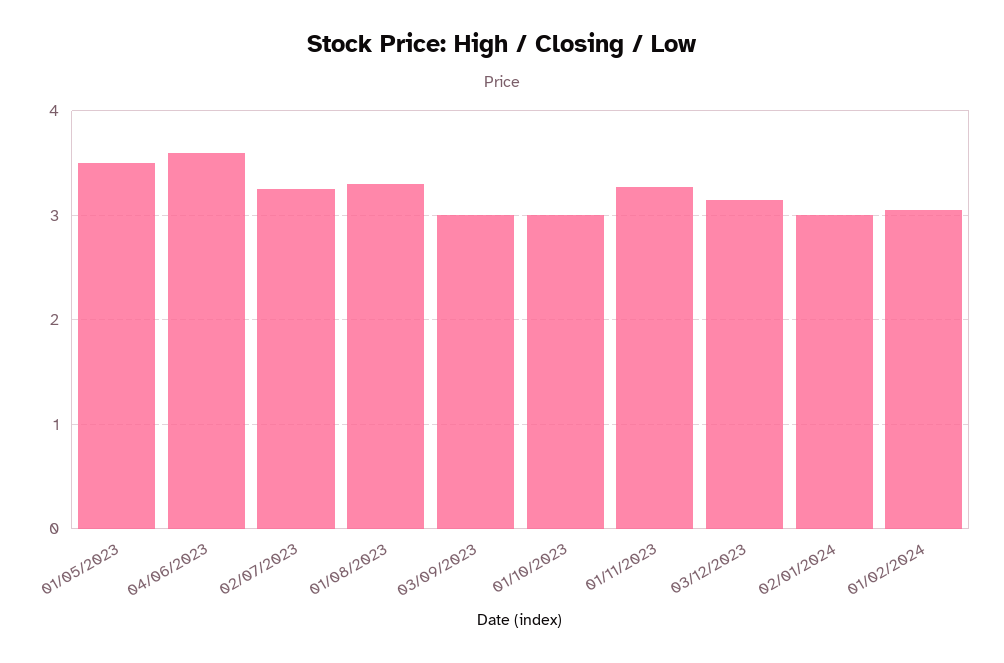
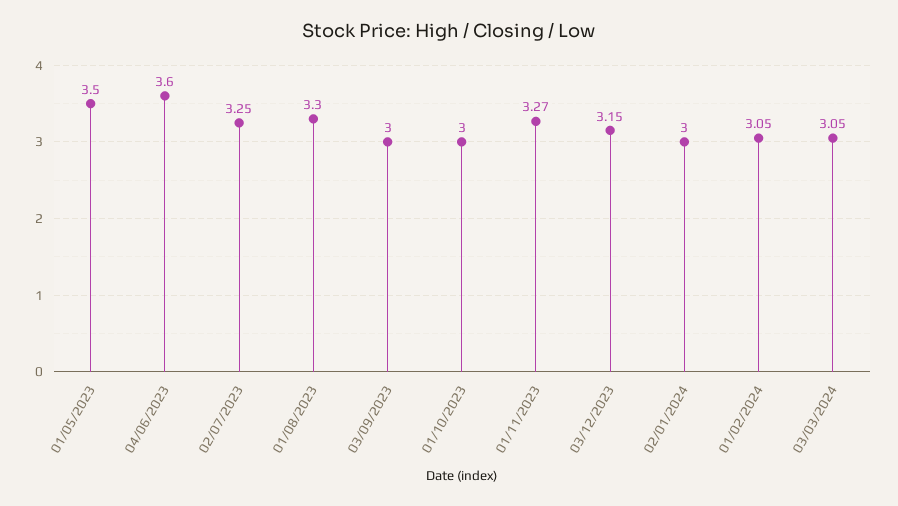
03/03/2024: none -> 3.05

